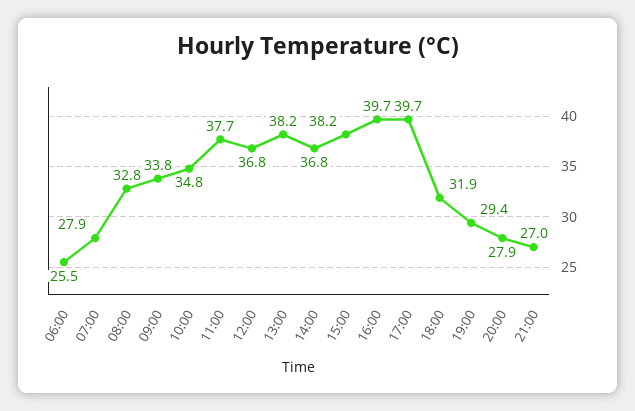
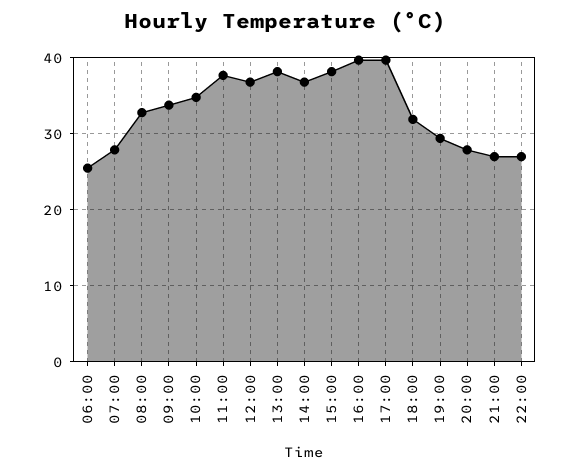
22:00: none -> 27

